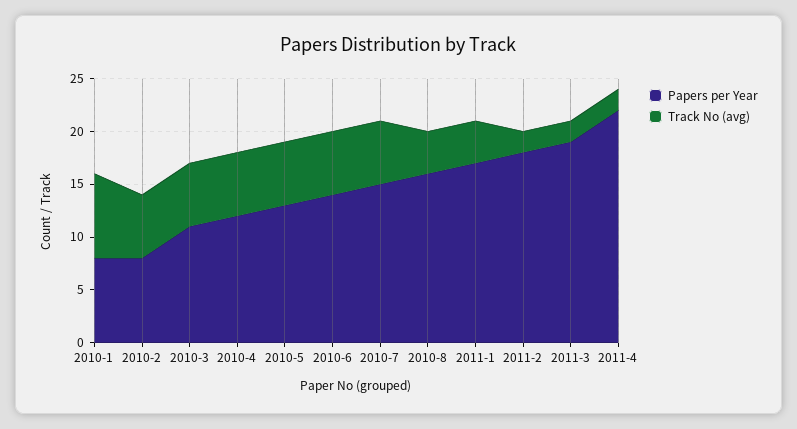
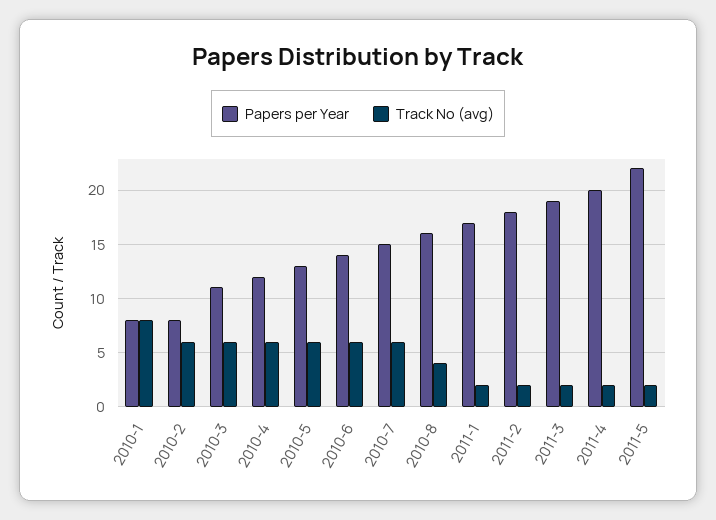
Track No (avg), 2011-1: 4 -> 2
Papers per Year, 2011-4: 22 -> 20
Papers per Year, 2011-5: none -> 22
Track No (avg), 2011-5: none -> 2

